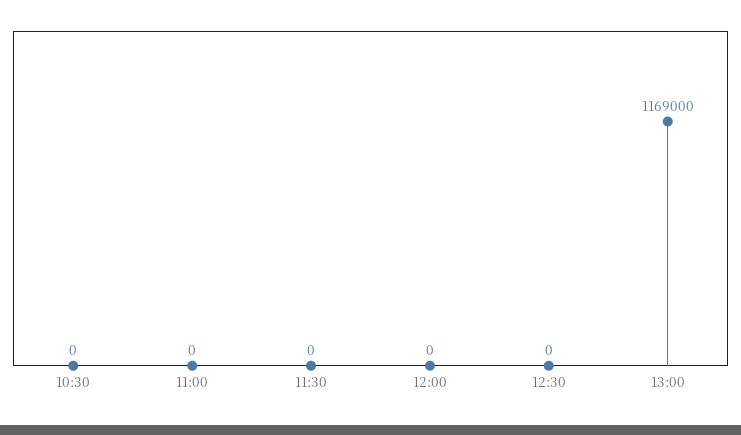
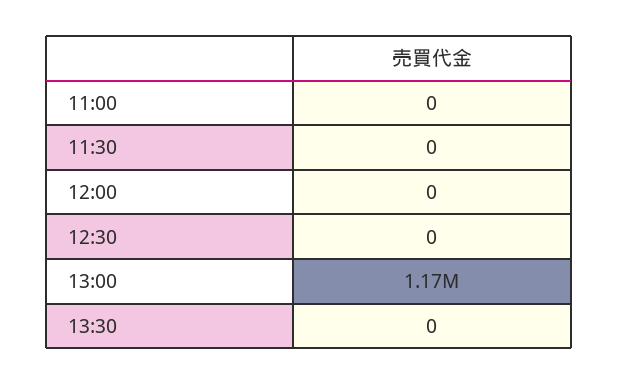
10:30: 0 -> none
13:30: none -> 0

